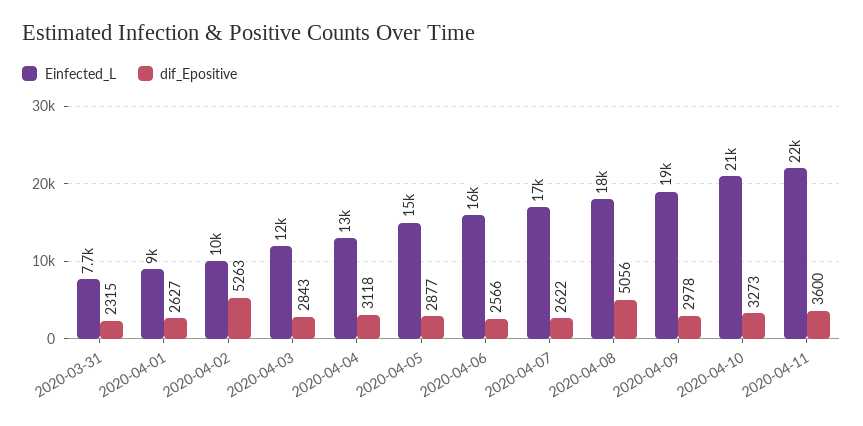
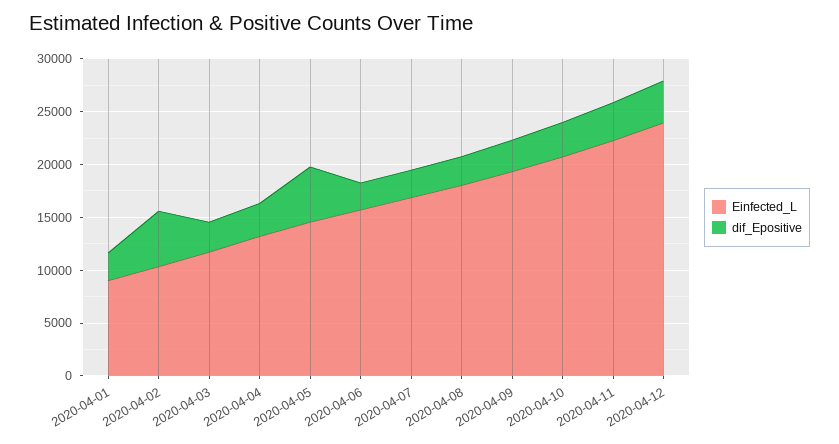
Einfected_L, 2020-03-31: 7700 -> none
dif_Epositive, 2020-03-31: 2315 -> none
dif_Epositive, 2020-04-05: 2877 -> 5000
dif_Epositive, 2020-04-08: 5056 -> 3000
Einfected_L, 2020-04-12: none -> 24000
dif_Epositive, 2020-04-12: none -> 4000

